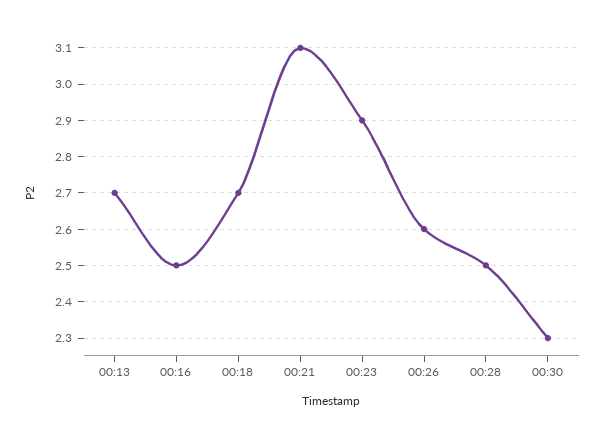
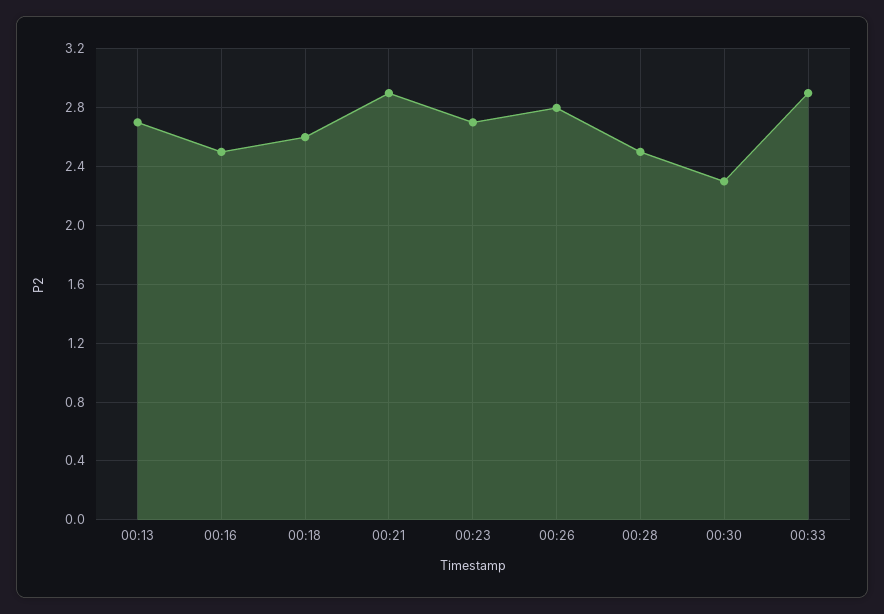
00:18: 2.7 -> 2.6
00:21: 3.1 -> 2.9
00:23: 2.9 -> 2.7
00:26: 2.6 -> 2.8
00:33: none -> 2.9

